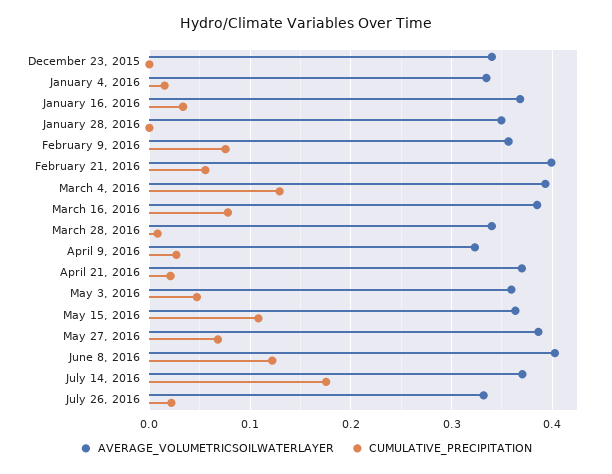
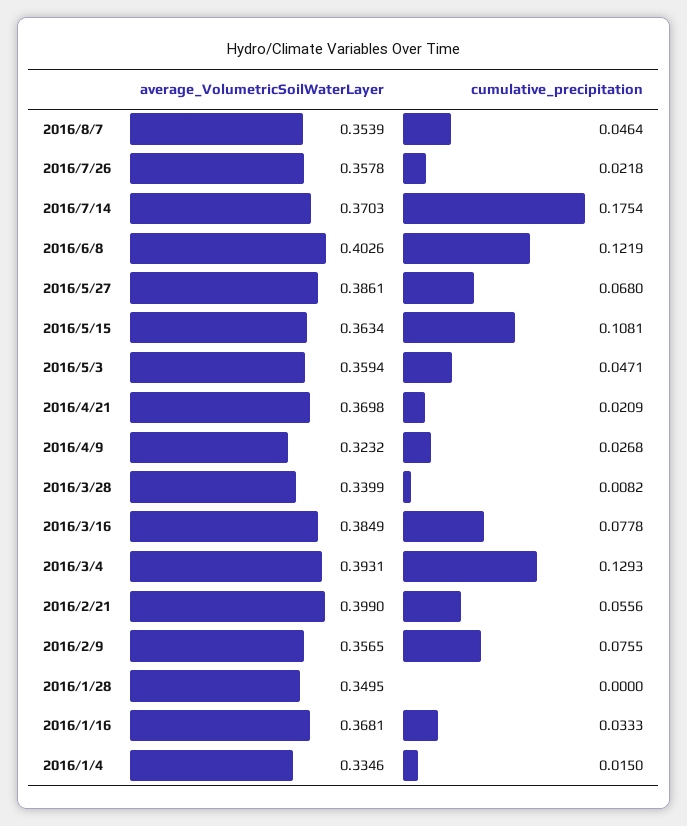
AVERAGE_VOLUMETRICSOILWATERLAYER, December 23, 2015: 0.34 -> none
CUMULATIVE_PRECIPITATION, December 23, 2015: 0 -> none
AVERAGE_VOLUMETRICSOILWATERLAYER, July 26, 2016: 0.33 -> 0.3578
AVERAGE_VOLUMETRICSOILWATERLAYER, 2016/8/7: none -> 0.3539
CUMULATIVE_PRECIPITATION, 2016/8/7: none -> 0.0464

